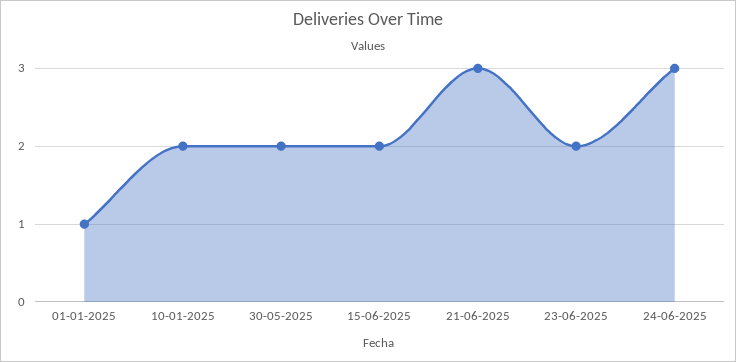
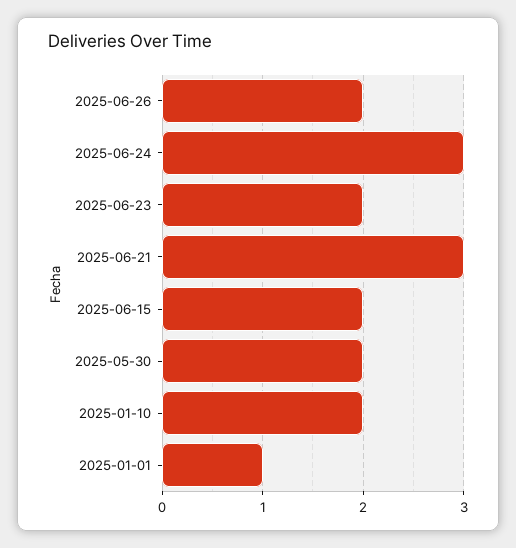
2025-06-26: none -> 2

